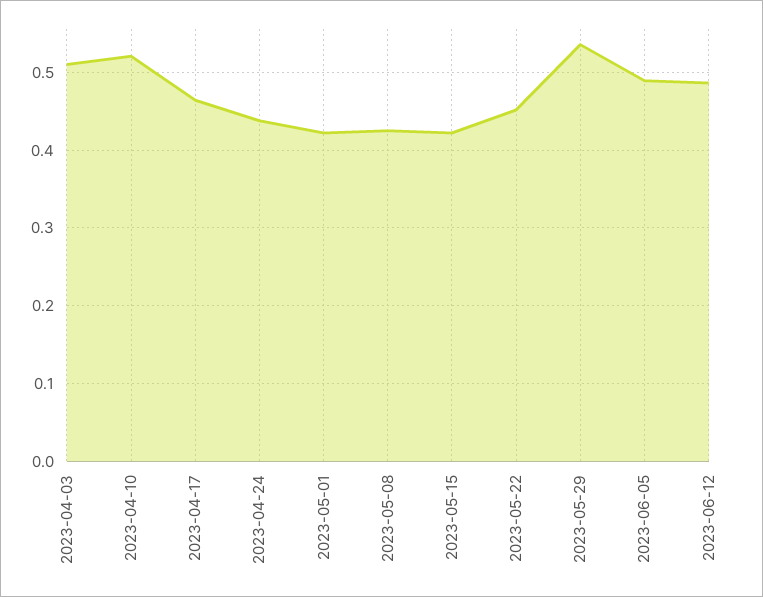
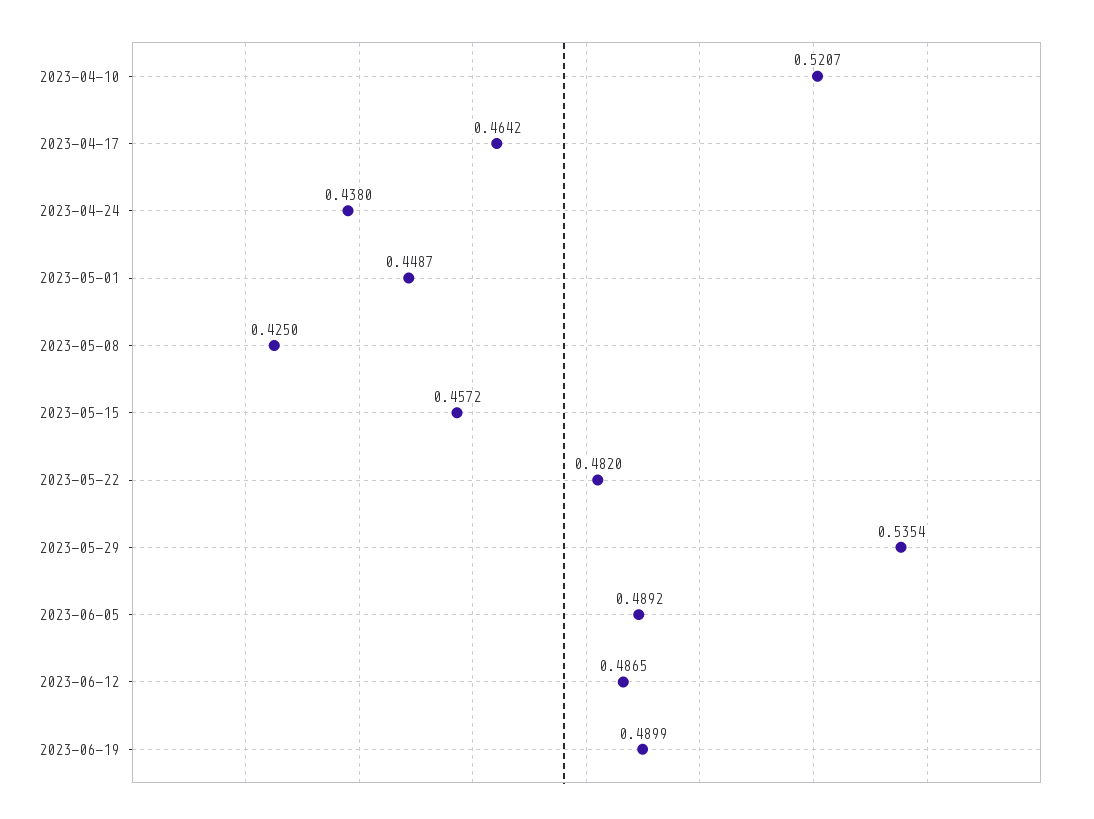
2023-04-03: 0.51 -> none
2023-05-01: 0.42 -> 0.4487
2023-05-15: 0.42 -> 0.4572
2023-05-22: 0.45 -> 0.482
2023-06-19: none -> 0.4899

